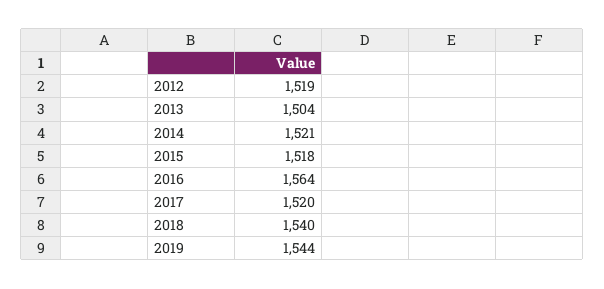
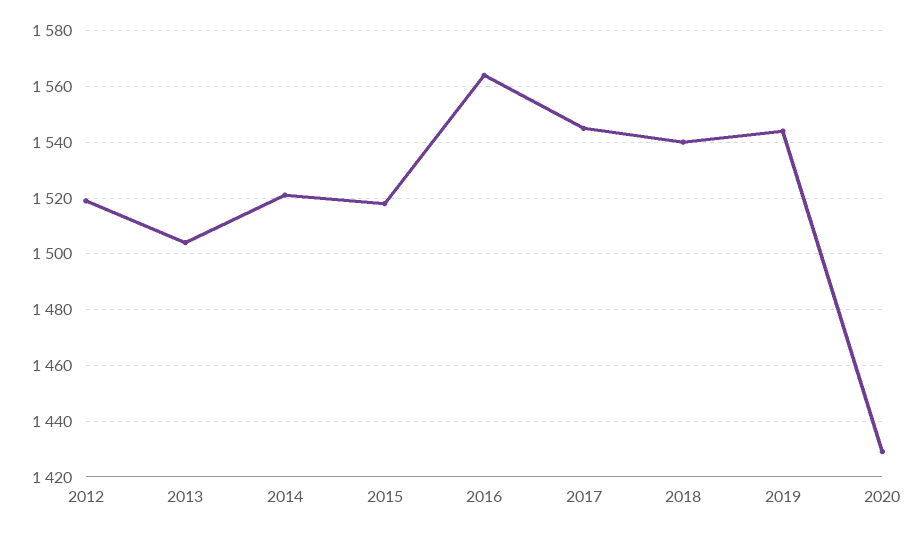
2017: 1520 -> 1545
2020: none -> 1430

